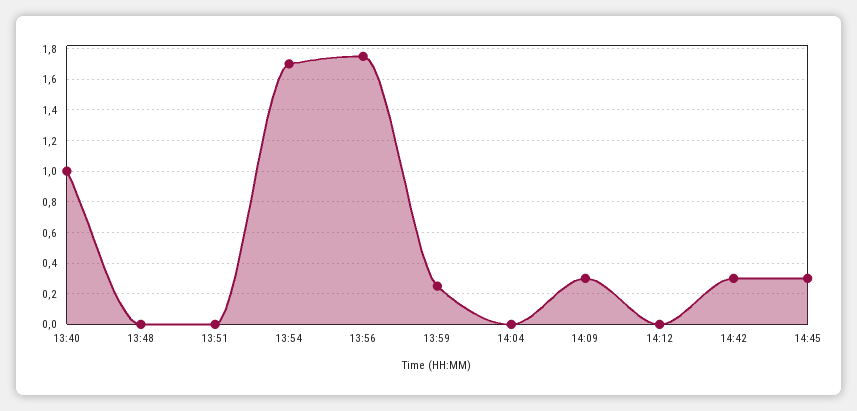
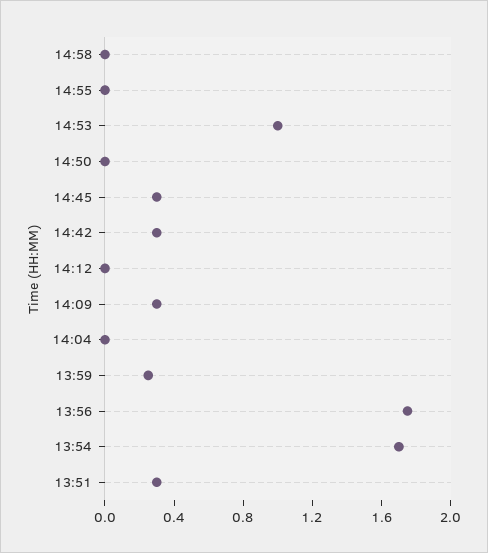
13:40: 1 -> none
13:48: 0 -> none
13:51: 0 -> 0.3
14:58: none -> 0
14:55: none -> 0
14:53: none -> 1
14:50: none -> 0

